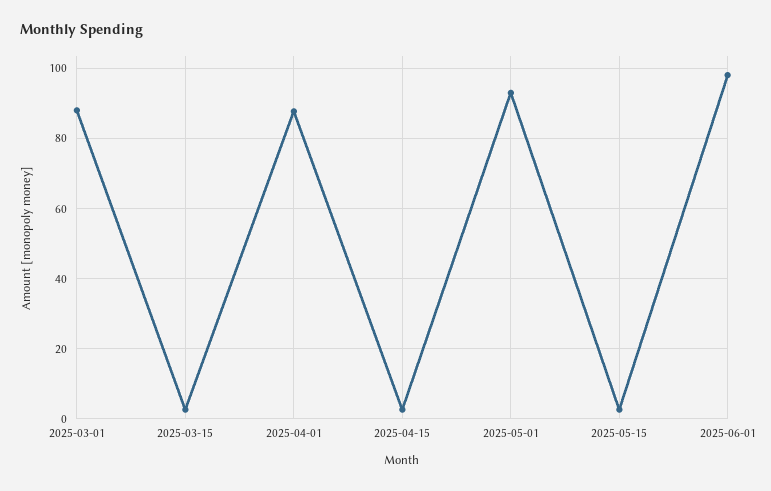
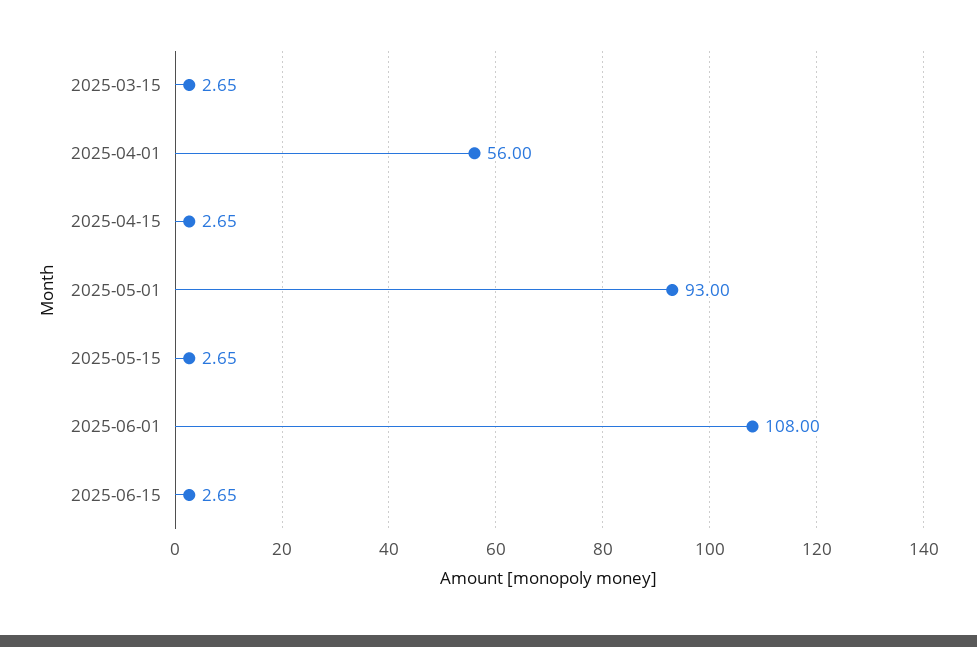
2025-03-01: 88 -> none
2025-04-01: 88 -> 56
2025-06-01: 98 -> 108
2025-06-15: none -> 2.65

